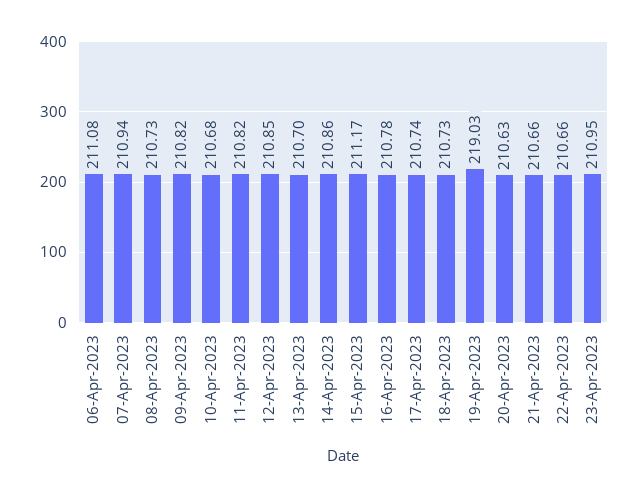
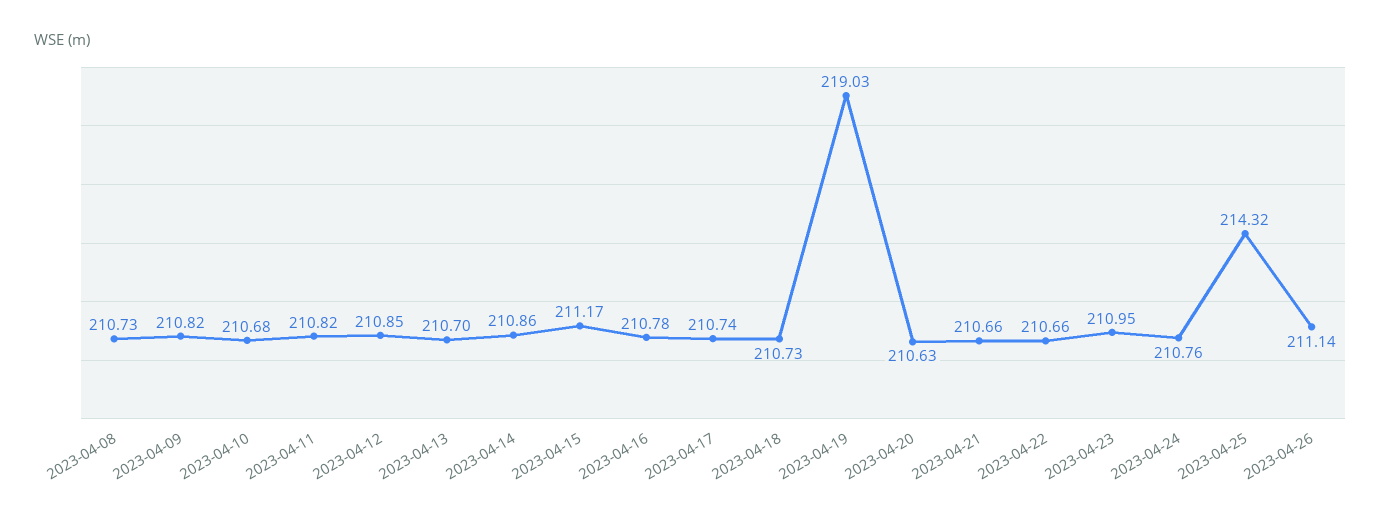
06-Apr-2023: 211.08 -> none
07-Apr-2023: 210.94 -> none
2023-04-24: none -> 210.76
2023-04-25: none -> 214.32
2023-04-26: none -> 211.14

